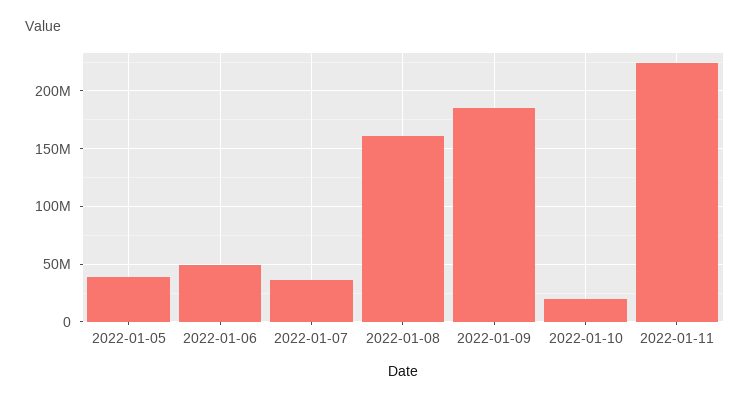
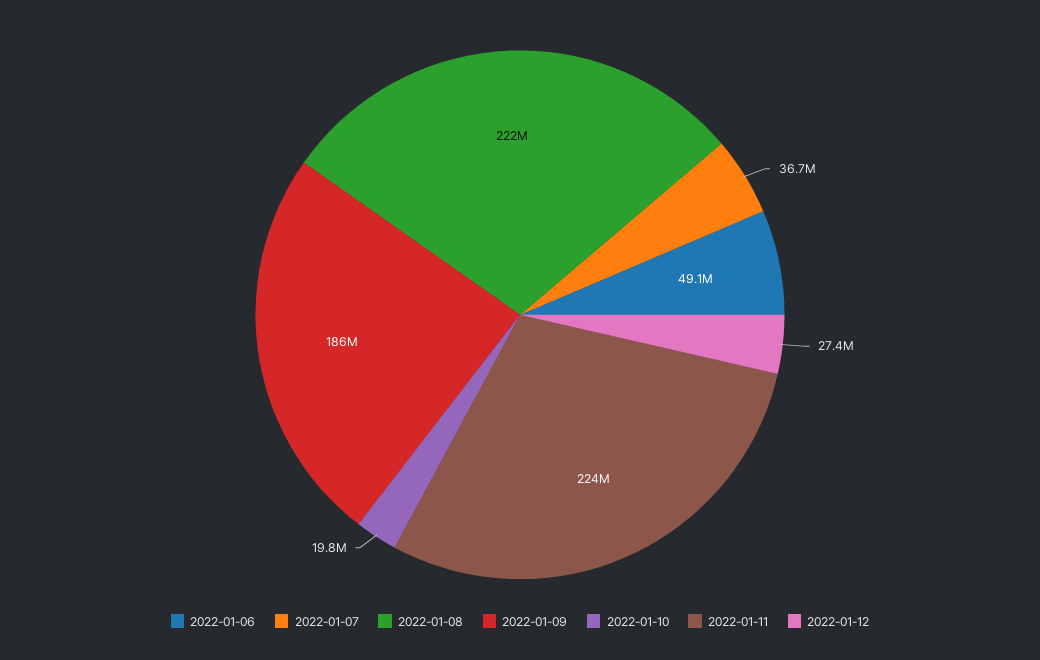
2022-01-05: 40000000 -> none
2022-01-08: 160000000 -> 222000000
2022-01-12: none -> 27400000

